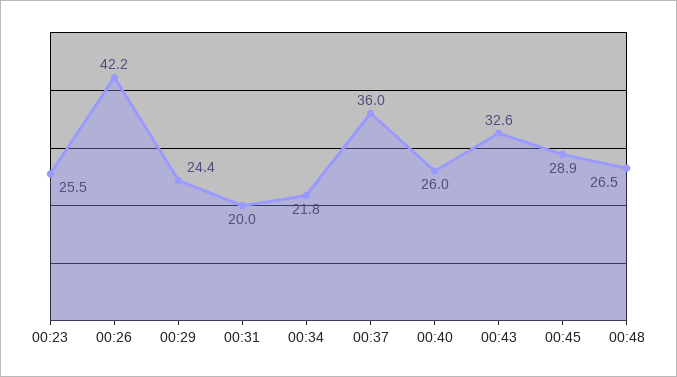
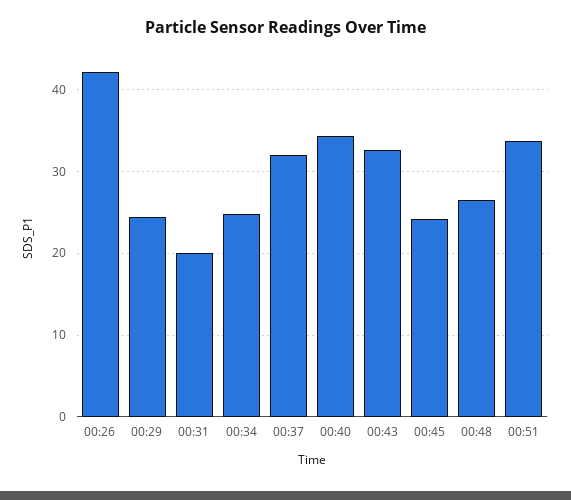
00:23: 25.5 -> none
00:34: 21.8 -> 25
00:37: 36 -> 32
00:40: 26 -> 34
00:45: 28.9 -> 24
00:51: none -> 34

